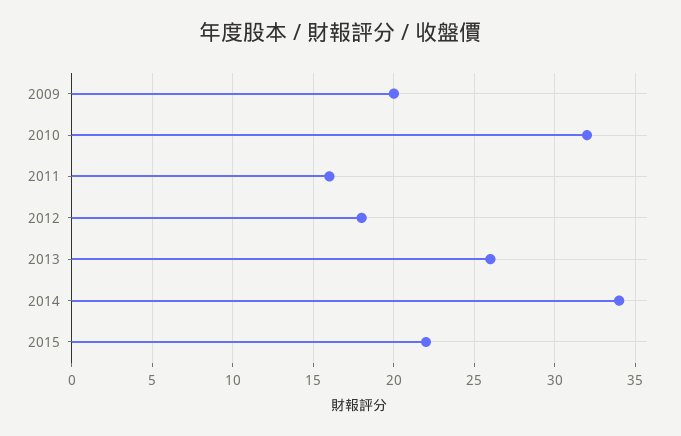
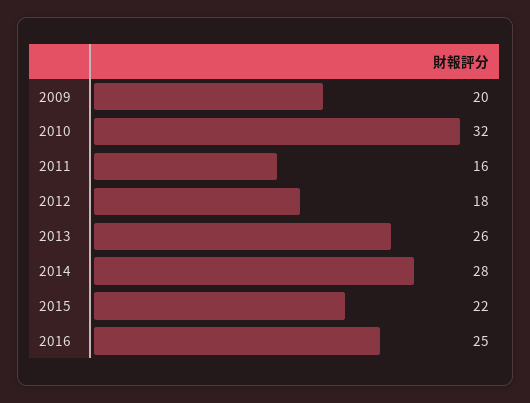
2014: 34 -> 28
2016: none -> 25

